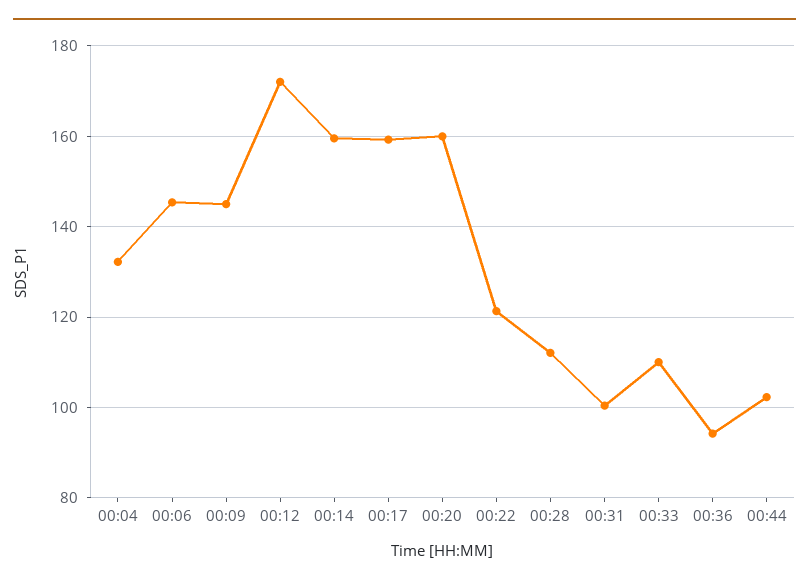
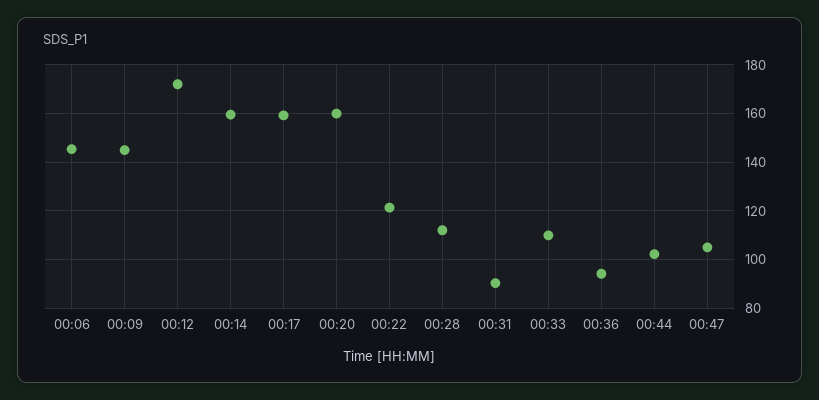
00:04: 132 -> none
00:31: 100 -> 90
00:47: none -> 105

